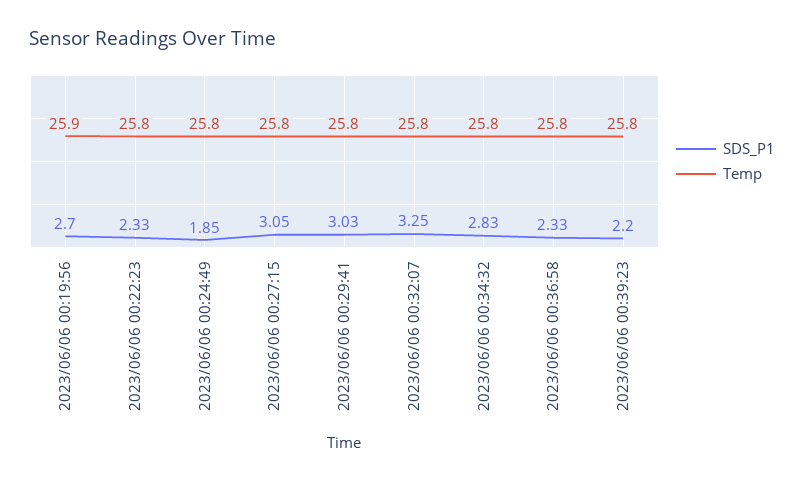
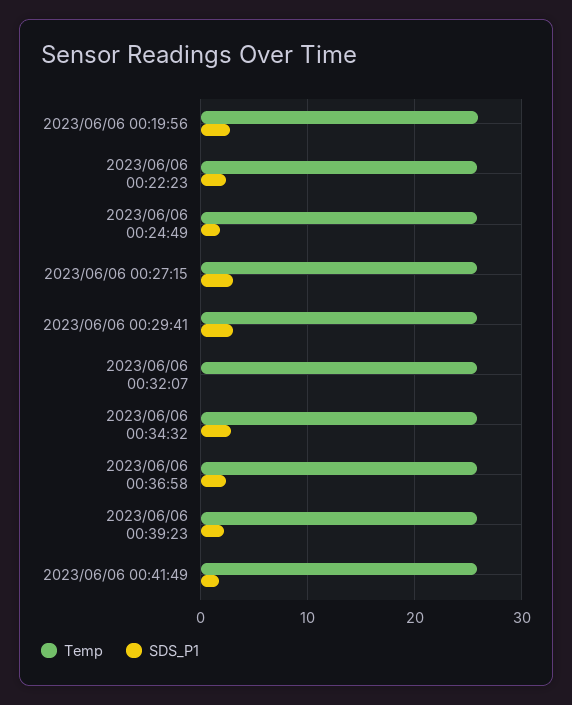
SDS_P1, 2023/06/06 00:32:07: 3.25 -> 0
Temp, 2023/06/06 00:41:49: none -> 26
SDS_P1, 2023/06/06 00:41:49: none -> 2

